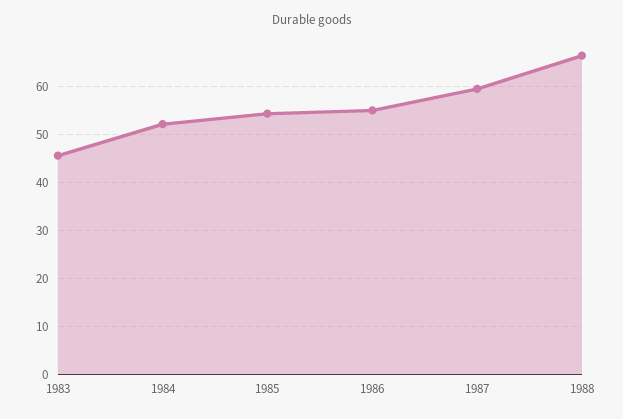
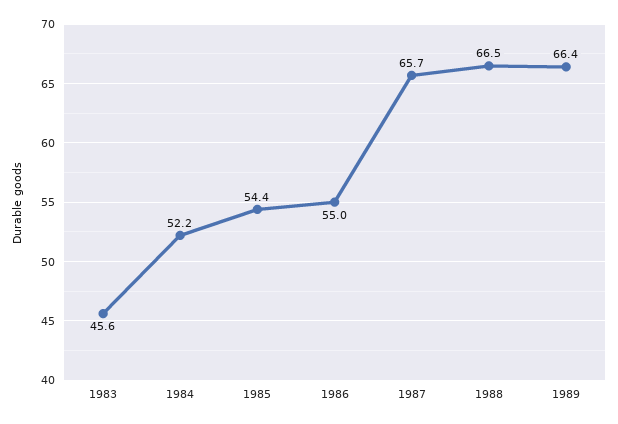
1987: 60 -> 65.7
1989: none -> 66.4

